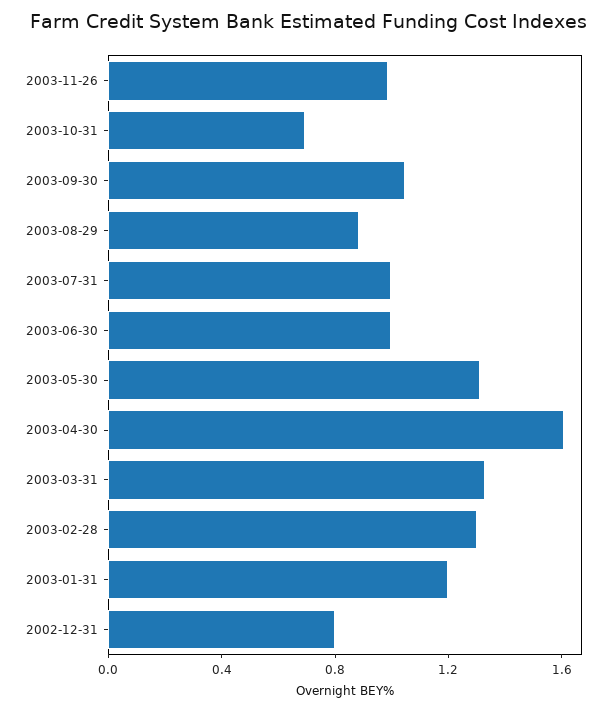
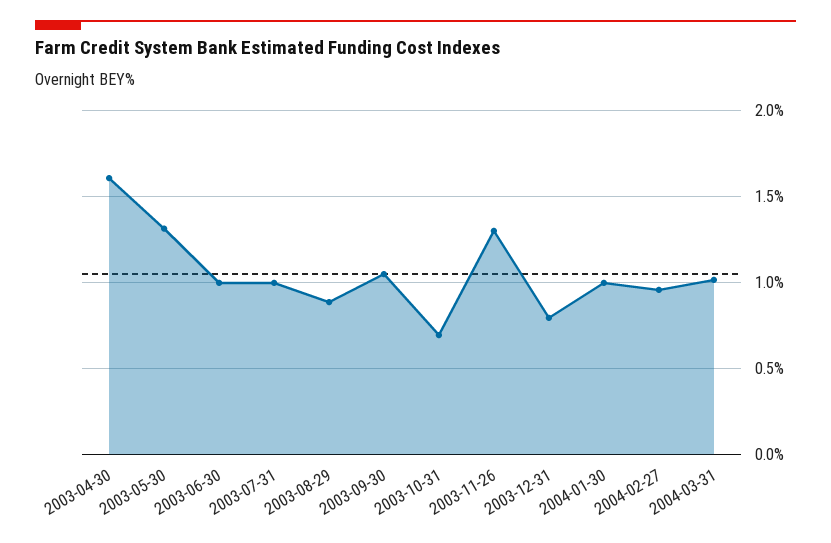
2003-11-26: 1 -> 1.3
2003-03-31: 1.3 -> none
2003-02-28: 1.3 -> none
2003-01-31: 1.2 -> none
2002-12-31: 0.8 -> none
2003-12-31: none -> 0.8
2004-01-30: none -> 1
2004-02-27: none -> 0.95
2004-03-31: none -> 1

